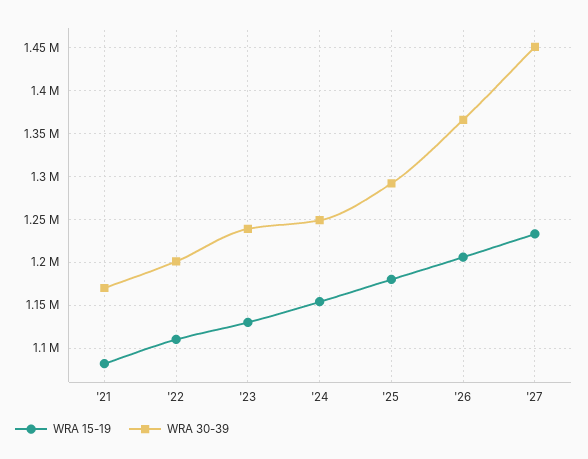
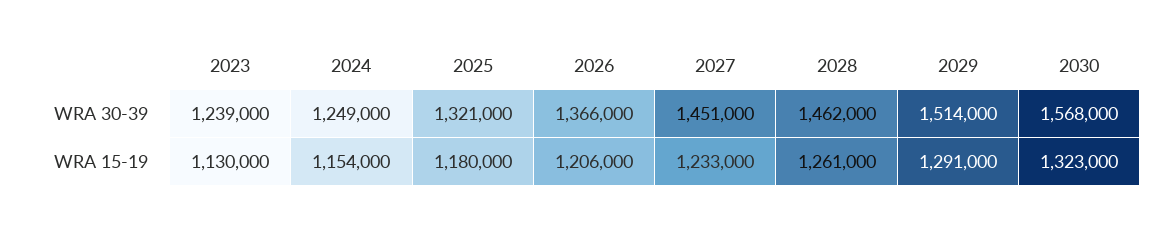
WRA 15-19, '21: 1080000 -> none
WRA 30-39, '21: 1170000 -> none
WRA 15-19, '22: 1110000 -> none
WRA 30-39, '22: 1200000 -> none
WRA 30-39, '25: 1290000 -> 1321000
WRA 30-39, 2028: none -> 1462000
WRA 30-39, 2029: none -> 1514000
WRA 30-39, 2030: none -> 1568000
WRA 15-19, 2028: none -> 1261000
WRA 15-19, 2029: none -> 1291000
WRA 15-19, 2030: none -> 1323000

